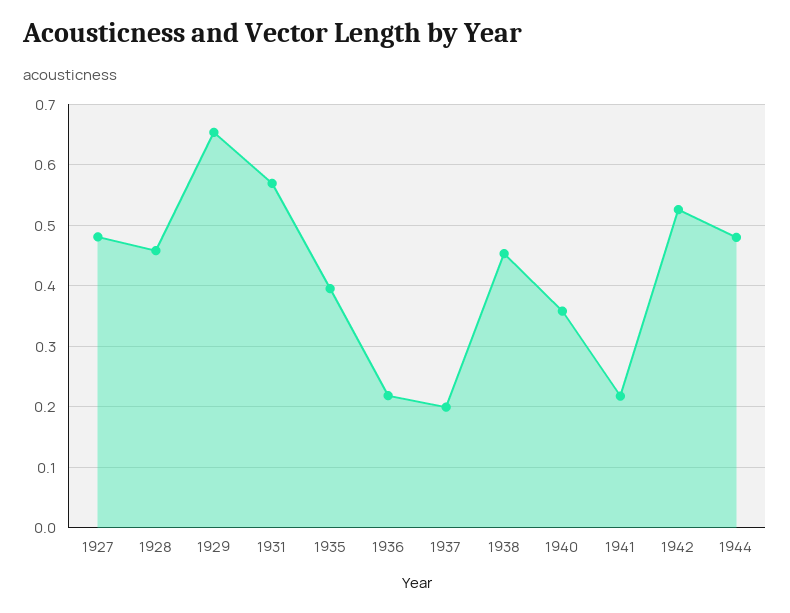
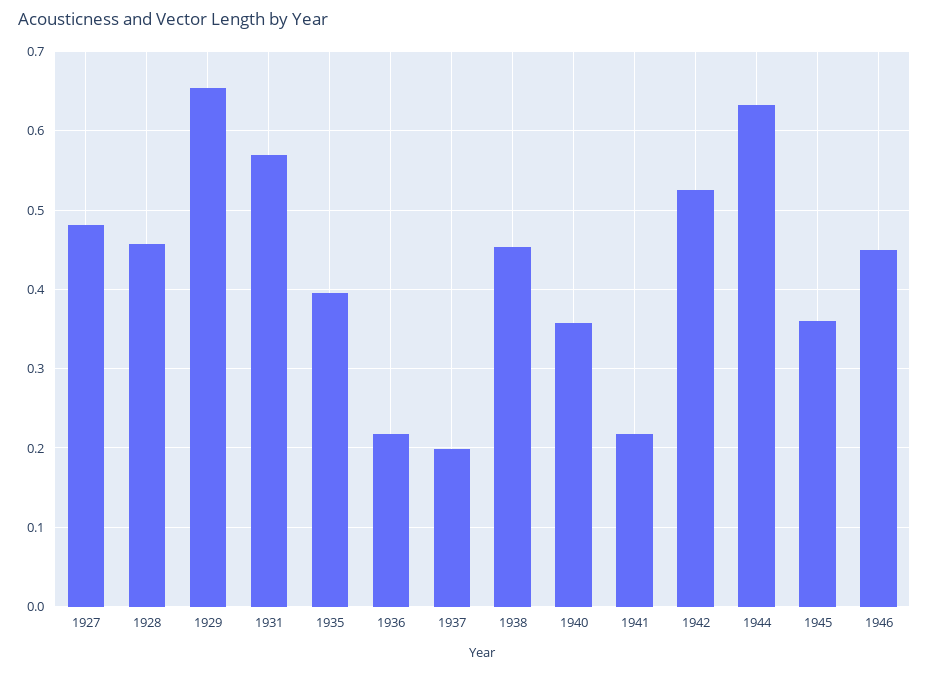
1944: 0.48 -> 0.63
1945: none -> 0.36
1946: none -> 0.45

